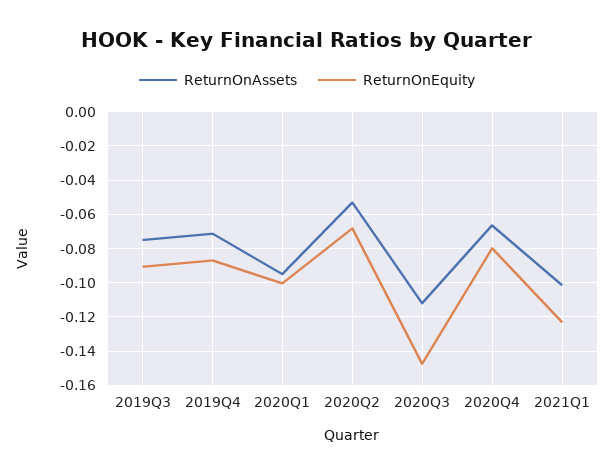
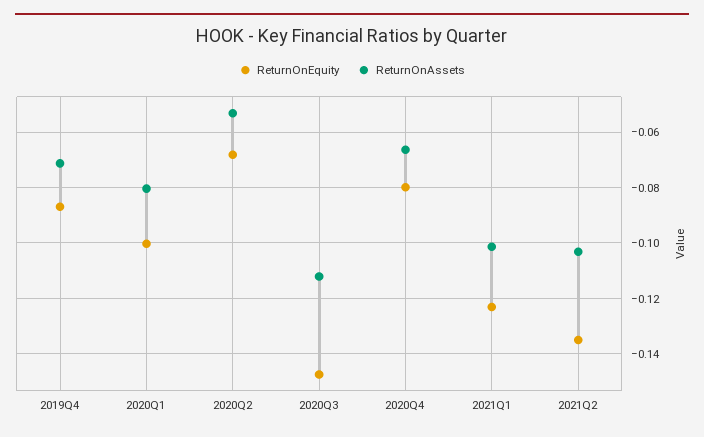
ReturnOnAssets, 2019Q3: -0.075 -> none
ReturnOnEquity, 2019Q3: -0.09 -> none
ReturnOnAssets, 2020Q1: -0.095 -> -0.08
ReturnOnEquity, 2021Q2: none -> -0.135
ReturnOnAssets, 2021Q2: none -> -0.1025

